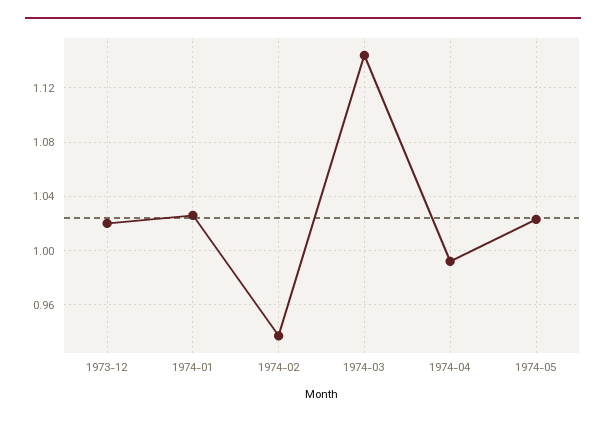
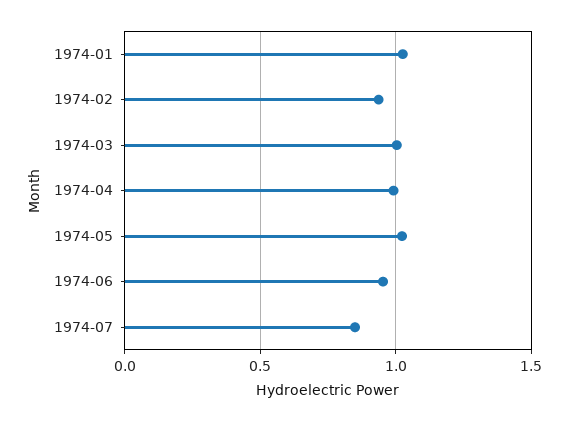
1973-12: 1.02 -> none
1974-03: 1.145 -> 1
1974-06: none -> 0.95
1974-07: none -> 0.85

